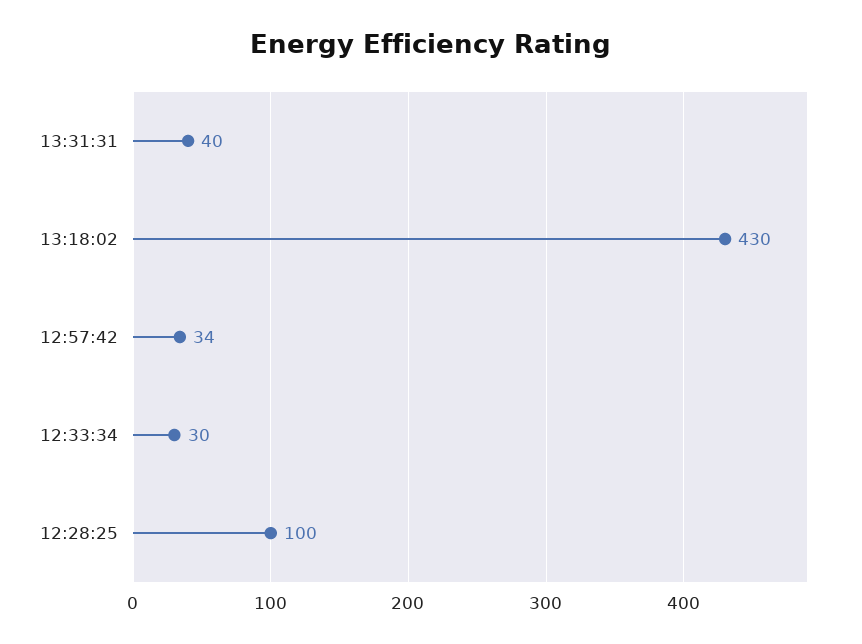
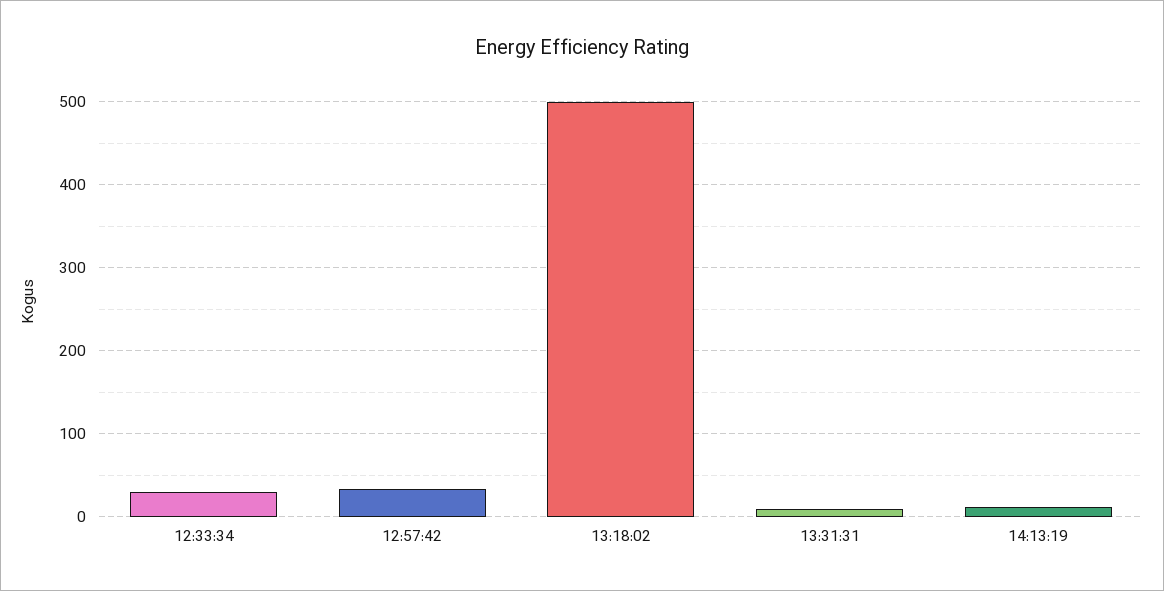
13:31:31: 40 -> 10
13:18:02: 430 -> 500
12:28:25: 100 -> none
14:13:19: none -> 10

